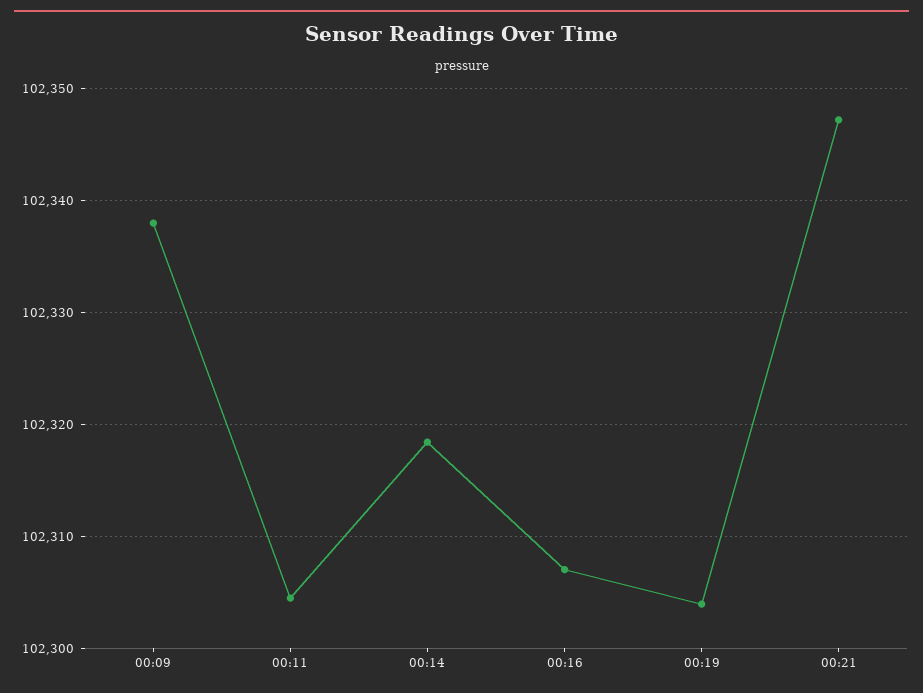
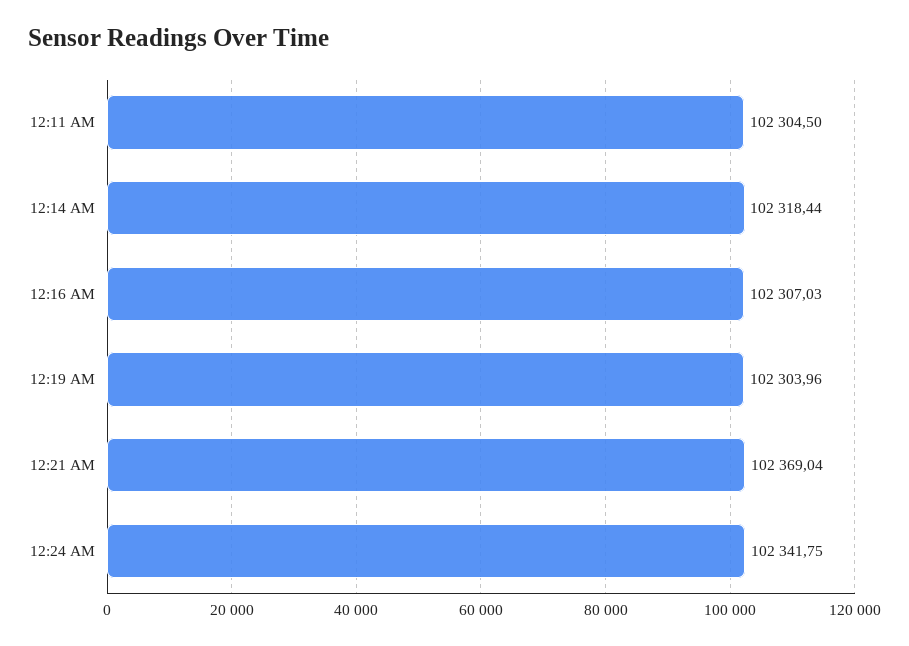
00:09: 102338 -> none
00:21: 102347 -> 102369.04
12:24 AM: none -> 102341.75

